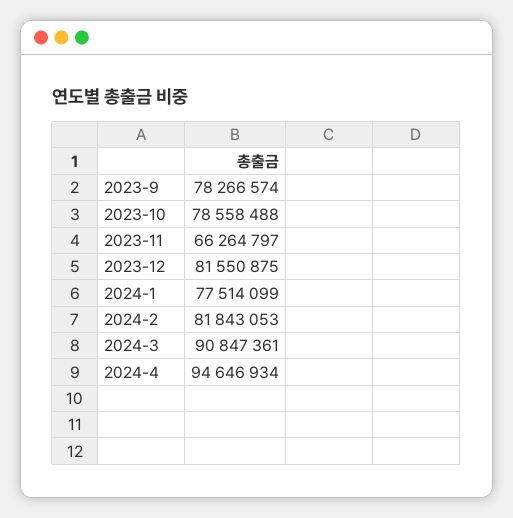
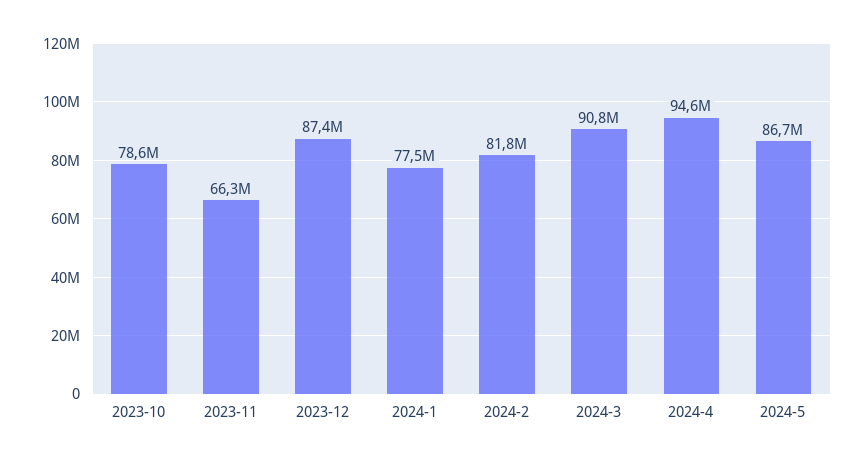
2023-9: 78266574 -> none
2023-12: 81550875 -> 87400000
2024-5: none -> 86700000

